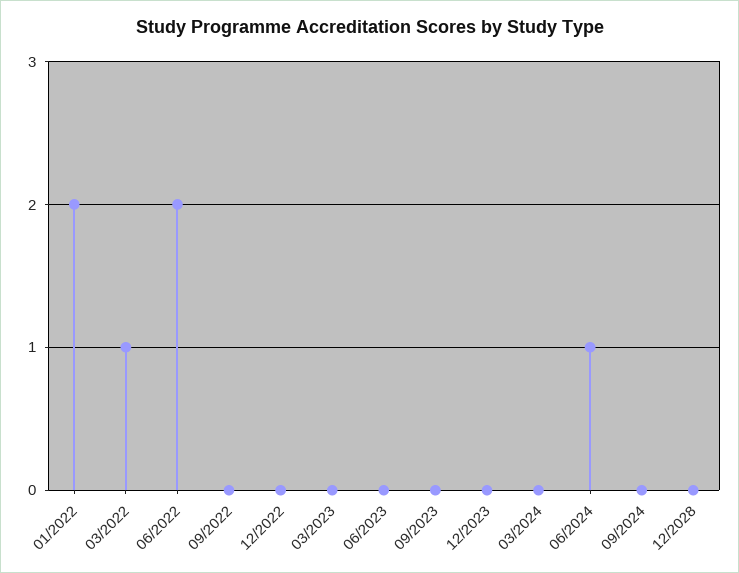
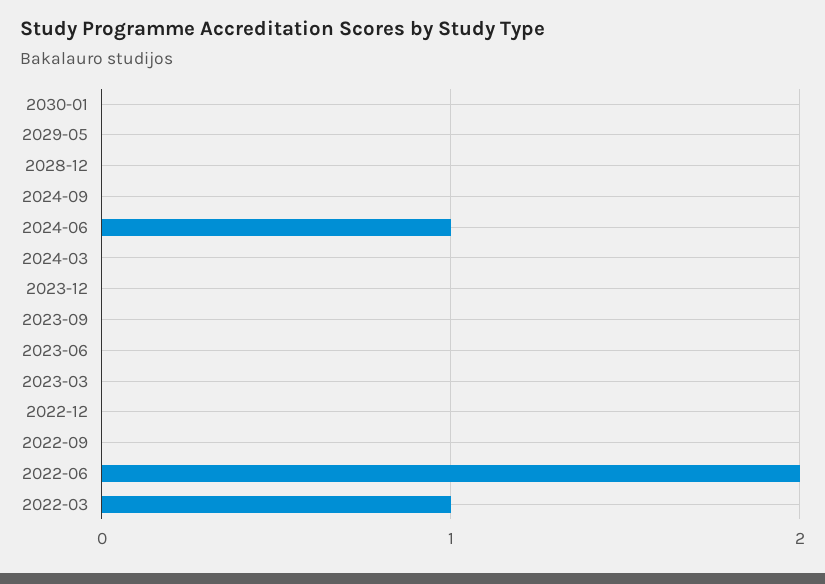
01/2022: 2 -> none
2030-01: none -> 0
2029-05: none -> 0

